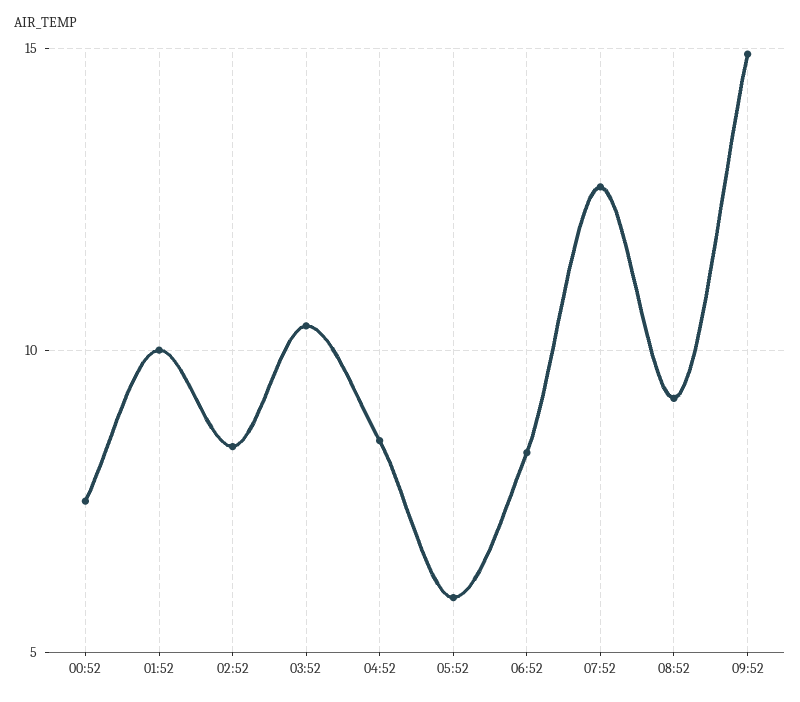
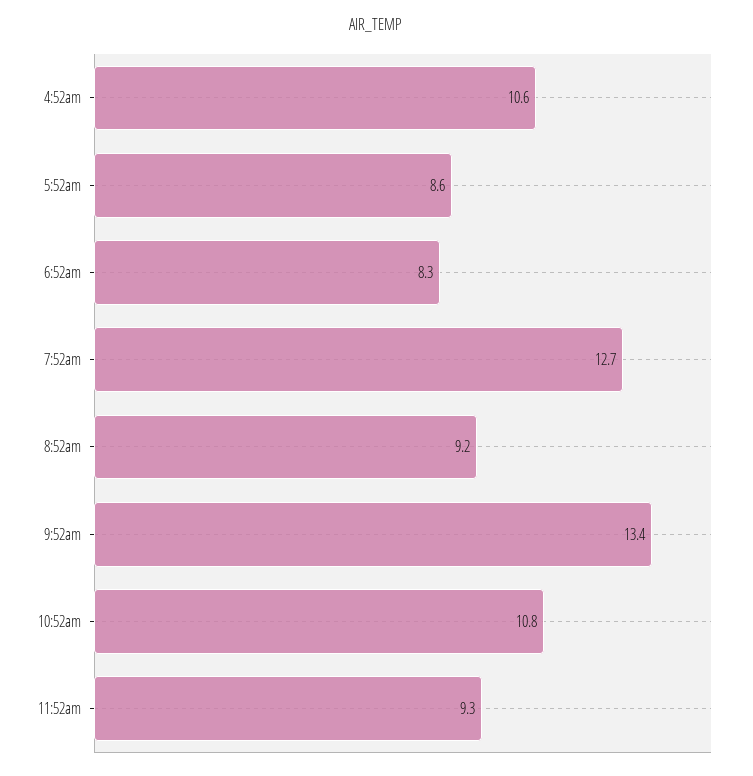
00:52: 7.5 -> none
01:52: 10 -> none
02:52: 8.5 -> none
03:52: 10.5 -> none
04:52: 8.5 -> 10.6
05:52: 6 -> 8.6
09:52: 15 -> 13.4
10:52am: none -> 10.8
11:52am: none -> 9.3

